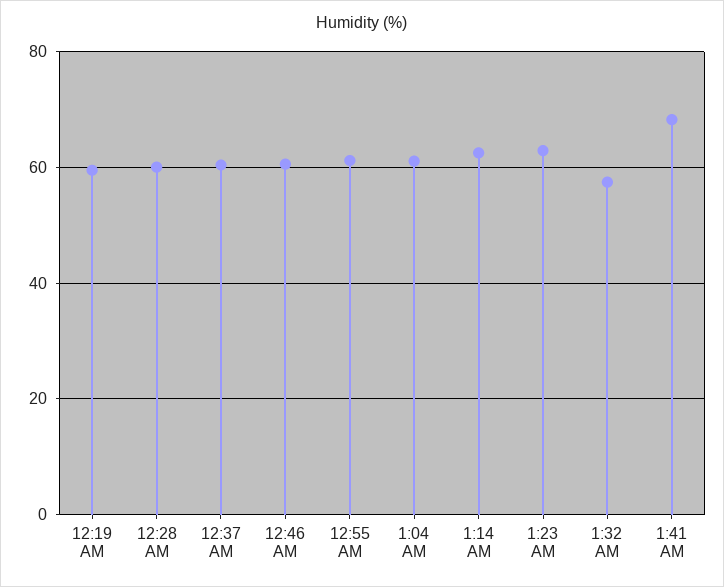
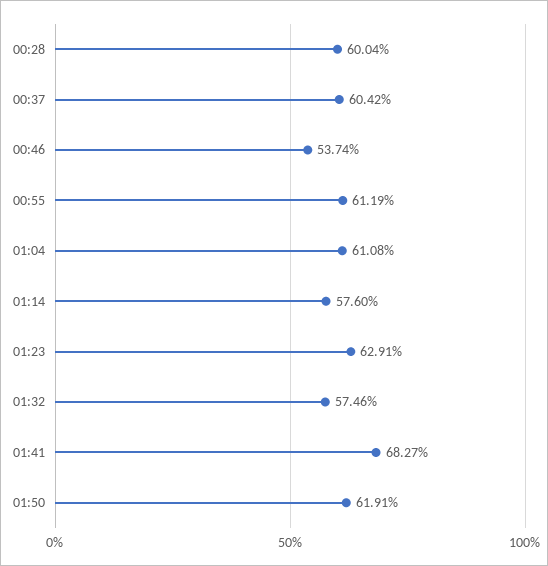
12:19 AM: 60 -> none
12:46 AM: 60 -> 53.74
1:14 AM: 62 -> 57.6
01:50: none -> 61.91

